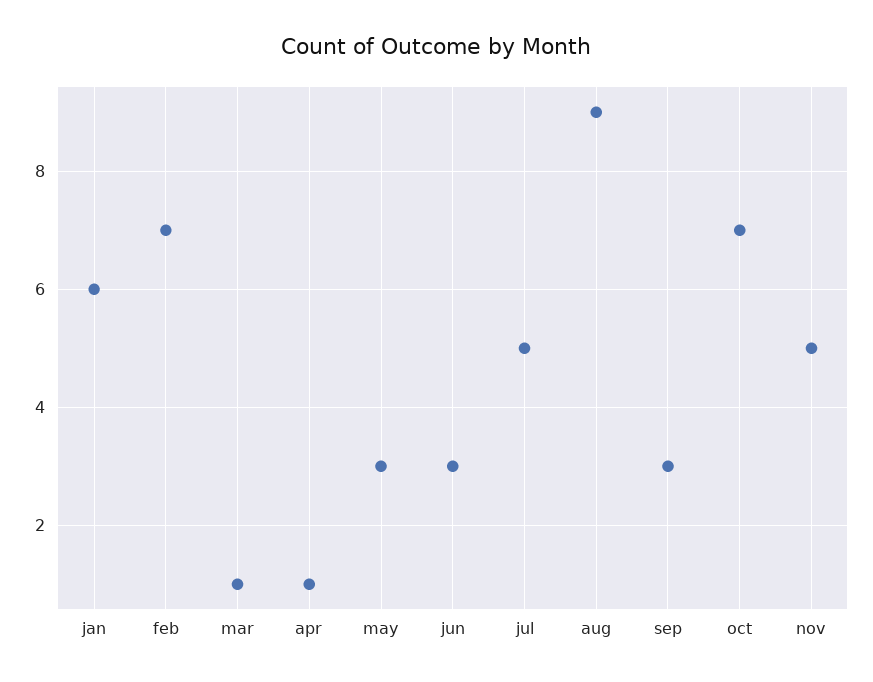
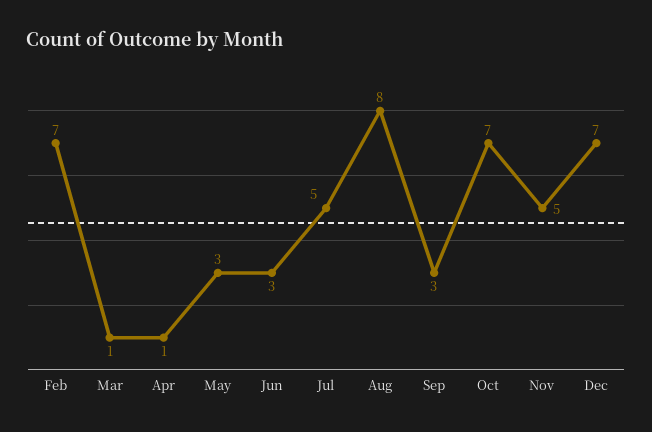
jan: 6 -> none
aug: 9 -> 8
Dec: none -> 7

